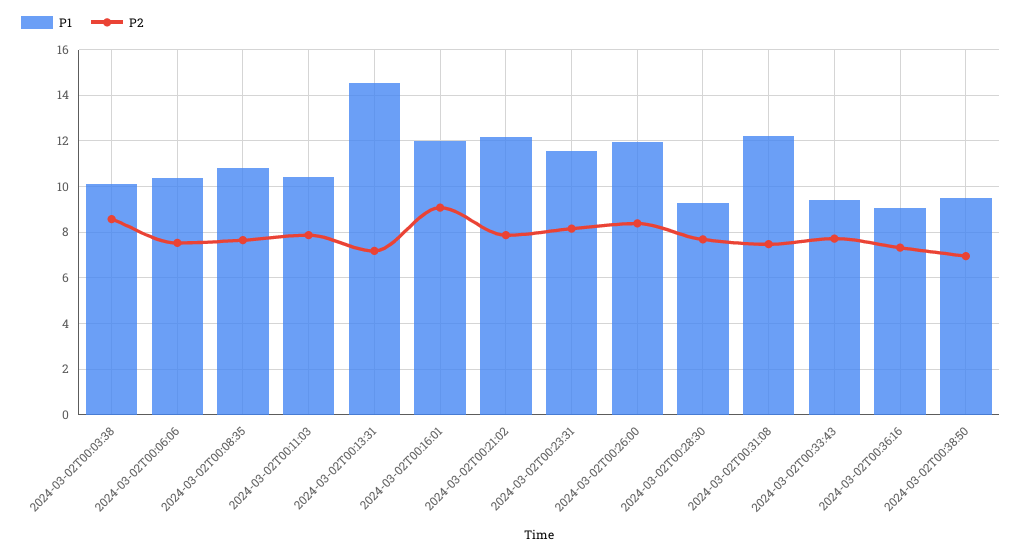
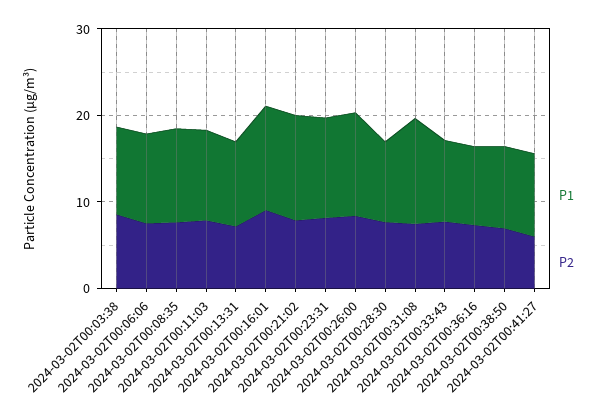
P1, 2024-03-02T00:13:31: 14.5 -> 10
P1, 2024-03-02T00:41:27: none -> 10
P2, 2024-03-02T00:41:27: none -> 6

